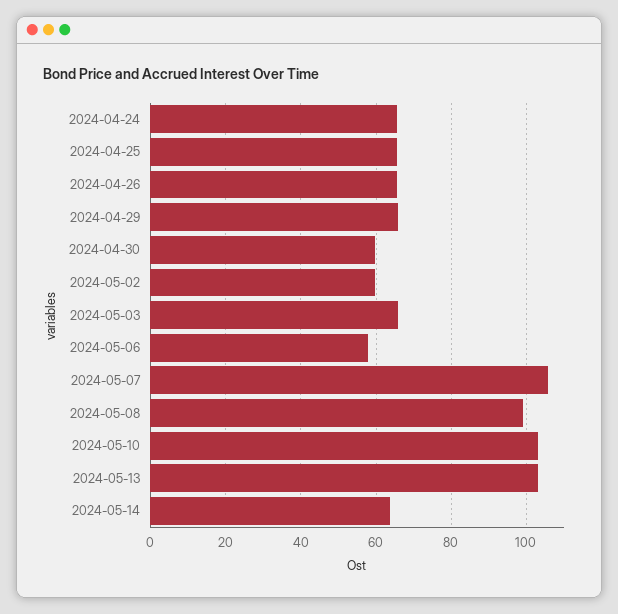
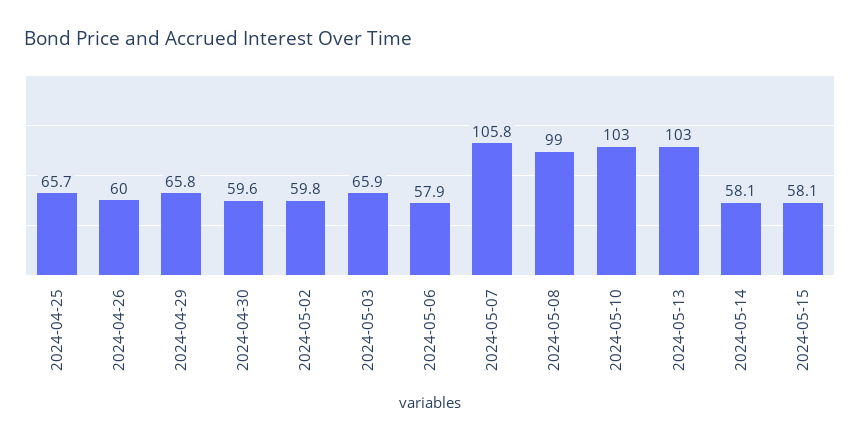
2024-04-24: 66 -> none
2024-04-26: 66 -> 60
2024-05-14: 64 -> 58.1
2024-05-15: none -> 58.1

